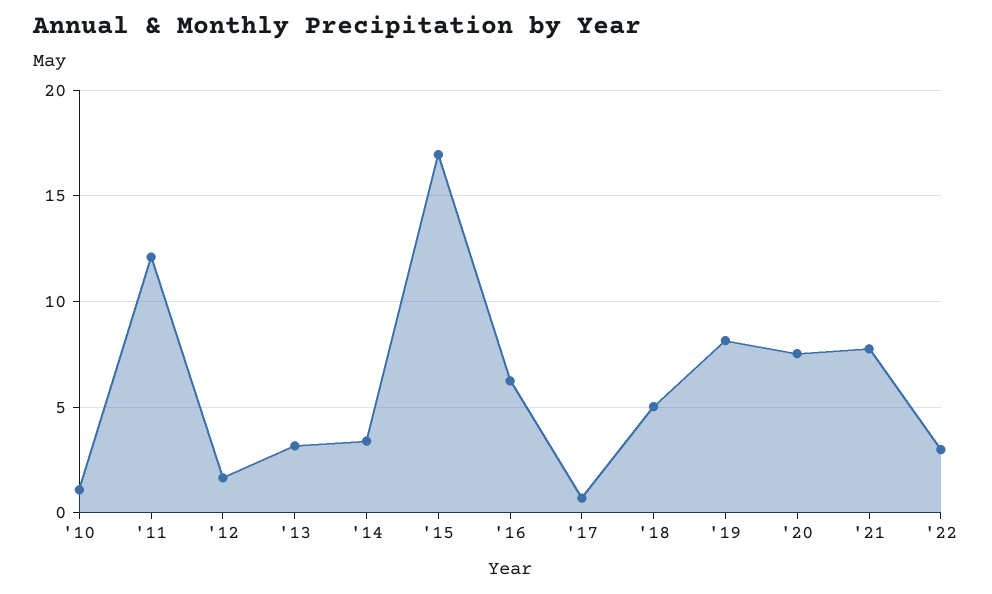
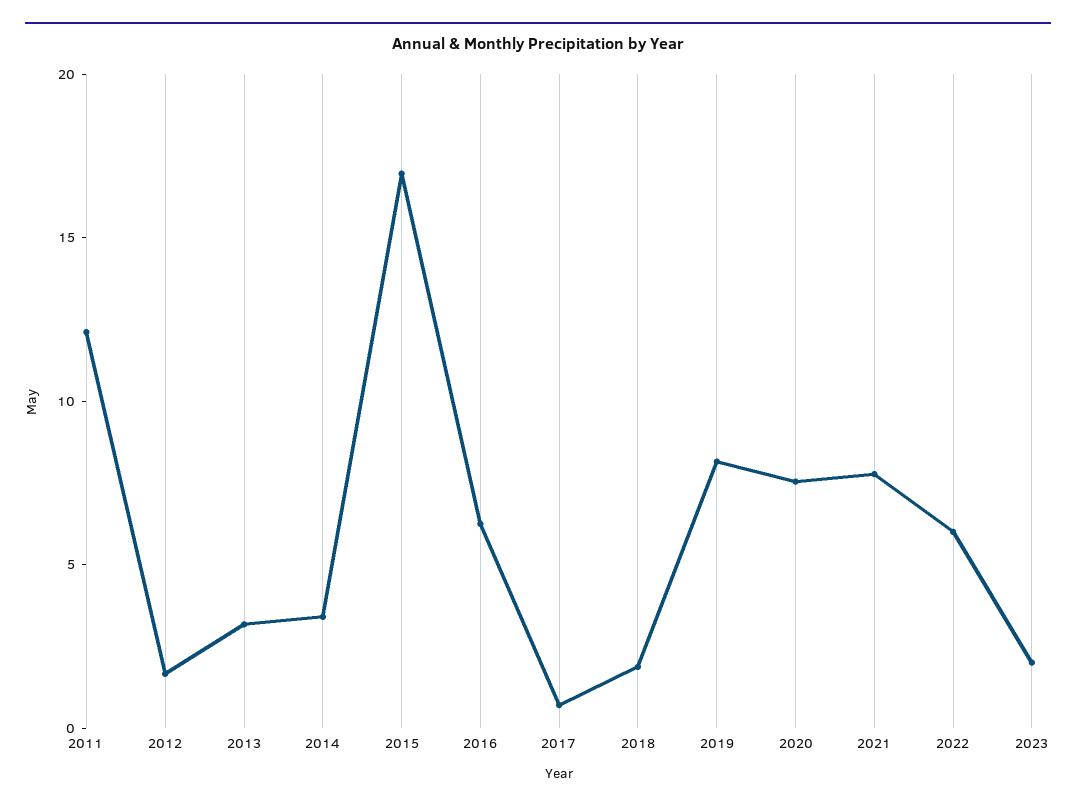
'10: 1 -> none
'18: 5 -> 2
'22: 3 -> 6
2023: none -> 2

